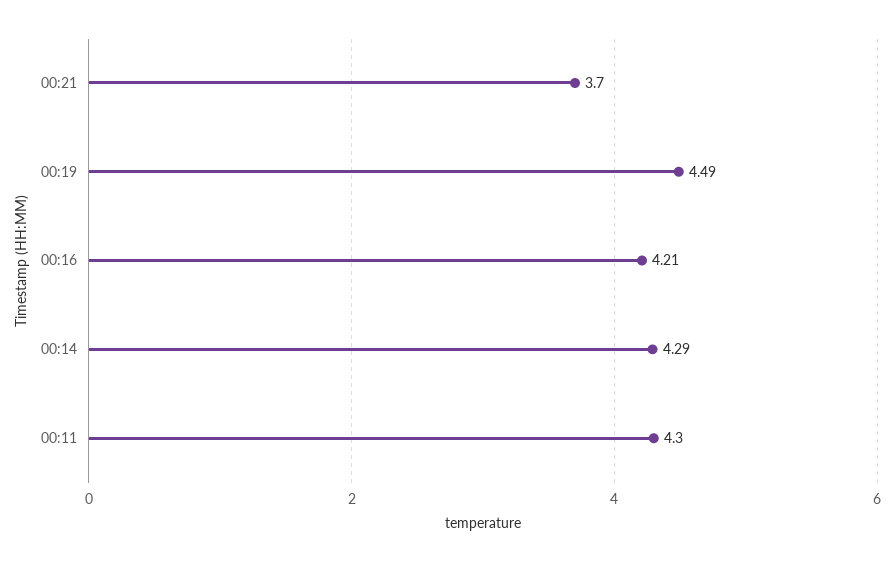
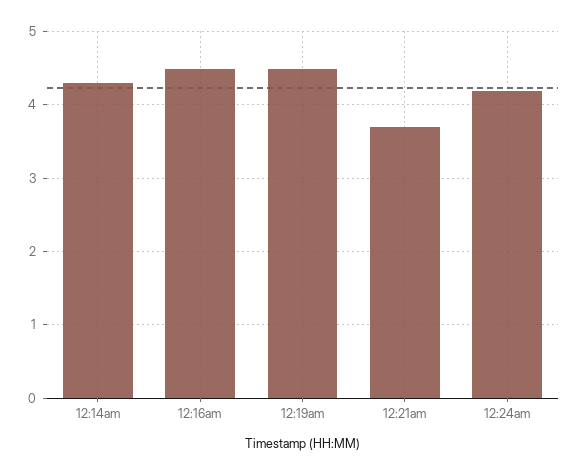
00:16: 4.21 -> 4.5
00:11: 4.3 -> none
12:24am: none -> 4.2

